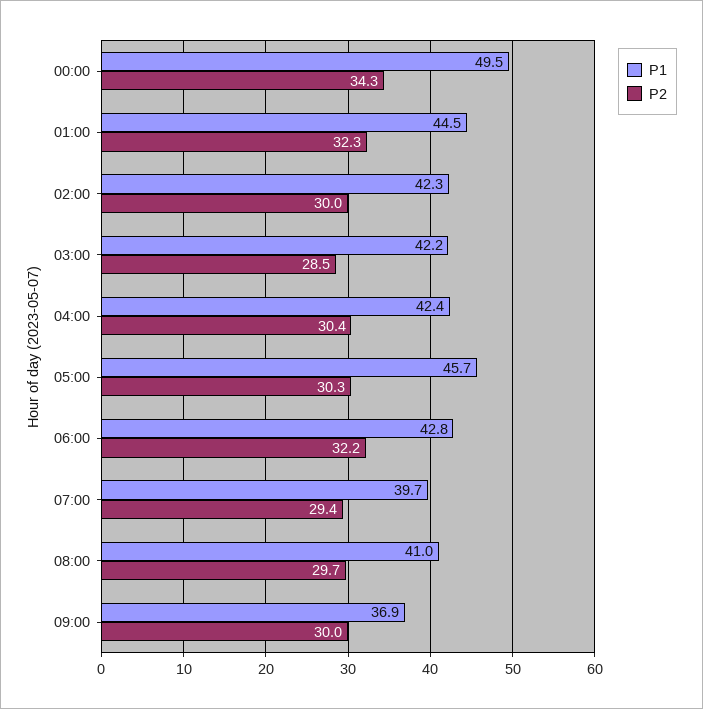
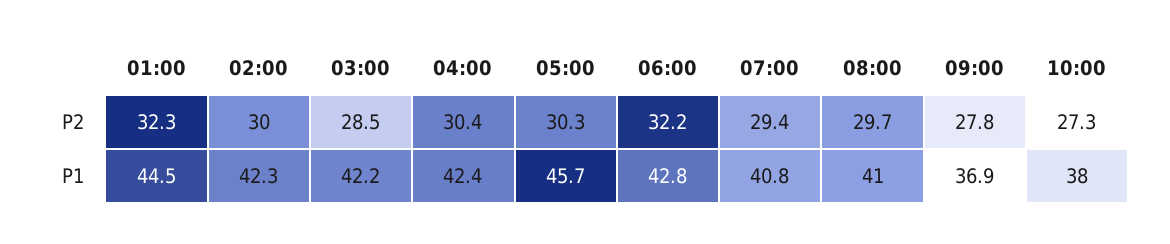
P1, 00:00: 49.5 -> none
P2, 00:00: 34.3 -> none
P1, 07:00: 39.7 -> 40.8
P2, 09:00: 30 -> 27.8
P2, 10:00: none -> 27.3
P1, 10:00: none -> 38

